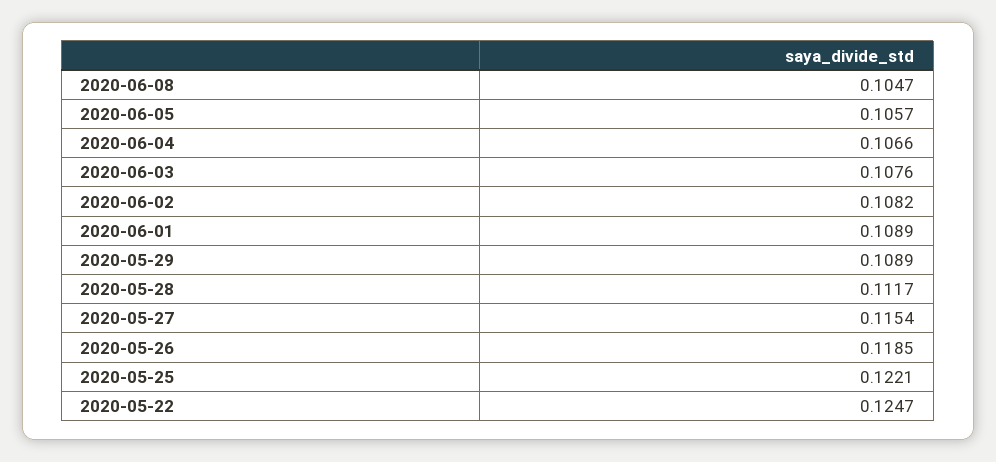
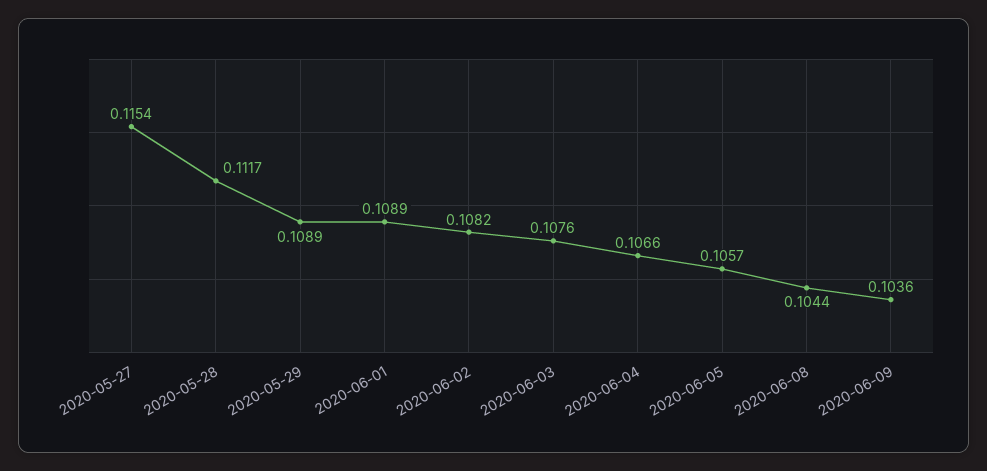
2020-06-08: 0.1047 -> 0.1044
2020-05-26: 0.1185 -> none
2020-05-25: 0.1221 -> none
2020-05-22: 0.1247 -> none
2020-06-09: none -> 0.1036

